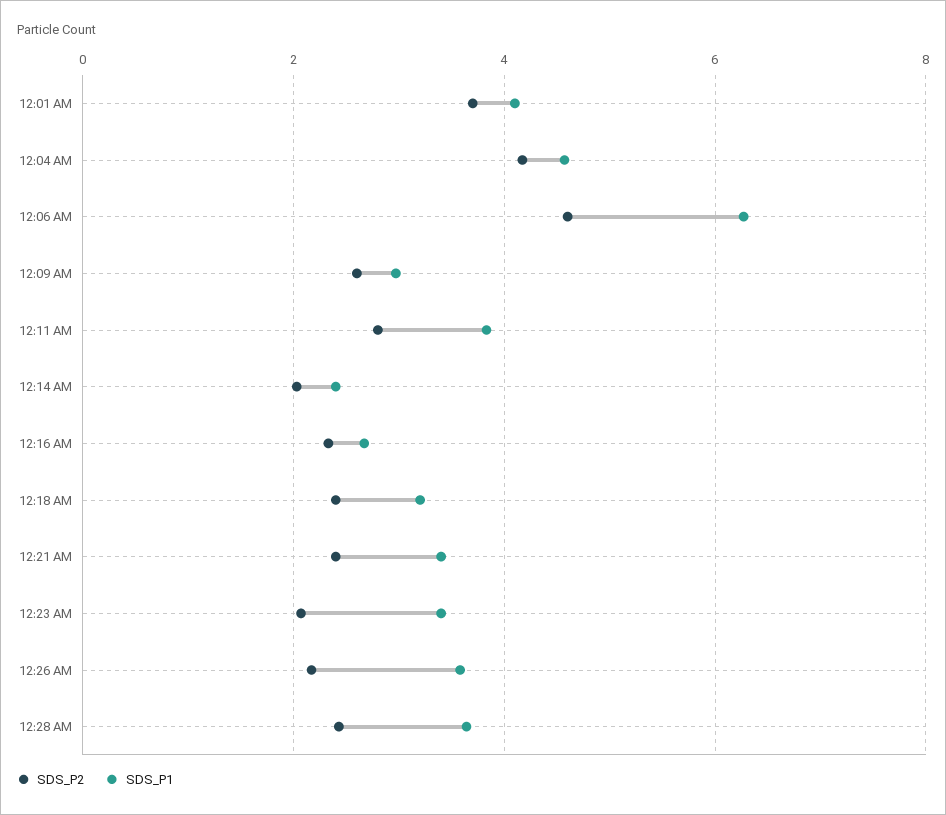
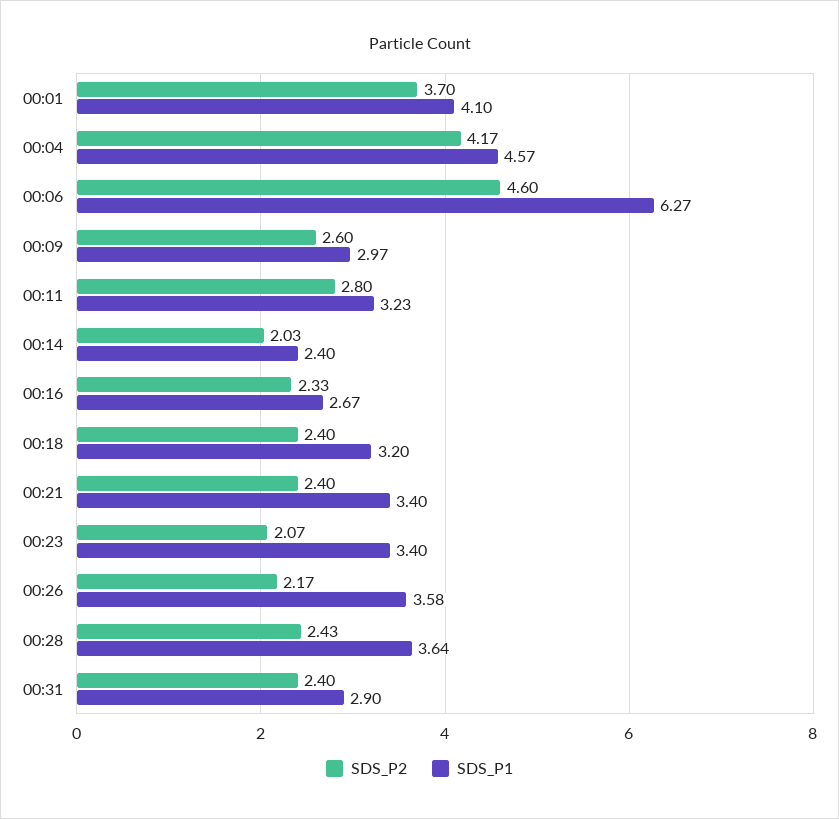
SDS_P1, 12:11 AM: 3.8 -> 3.23
SDS_P2, 00:31: none -> 2.4
SDS_P1, 00:31: none -> 2.9

